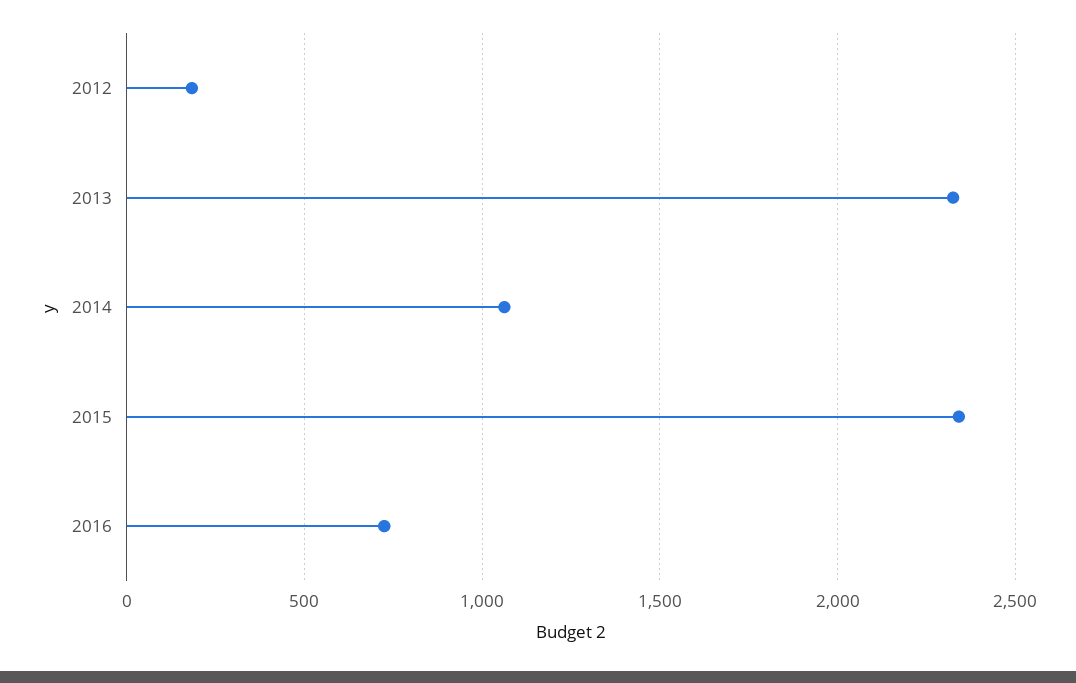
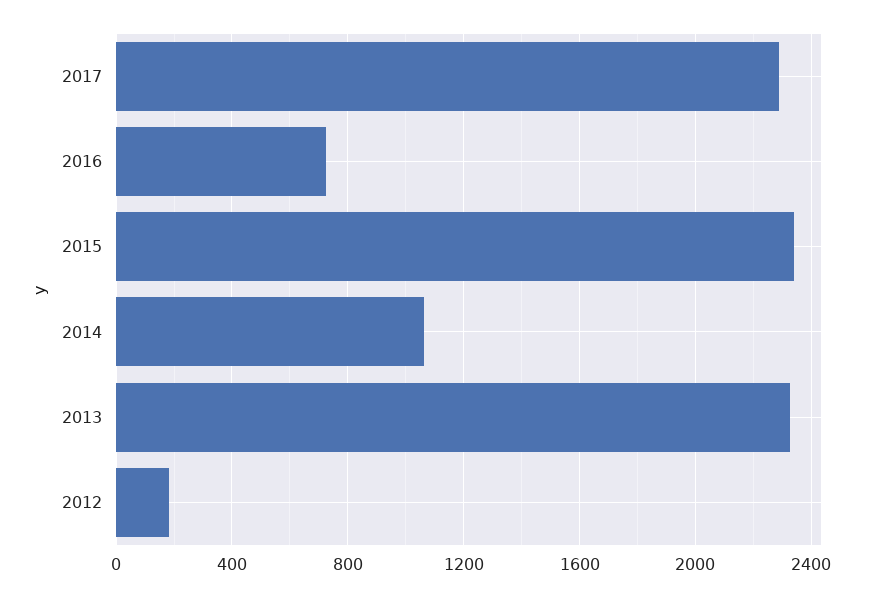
2017: none -> 2300

